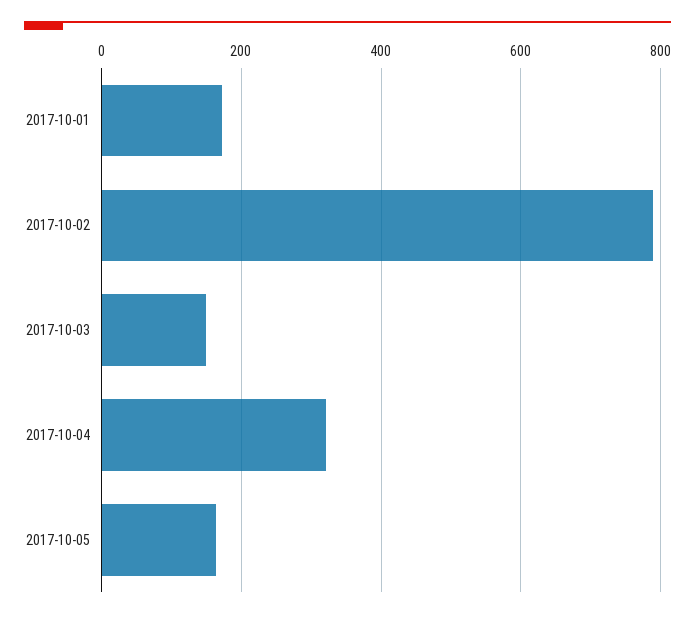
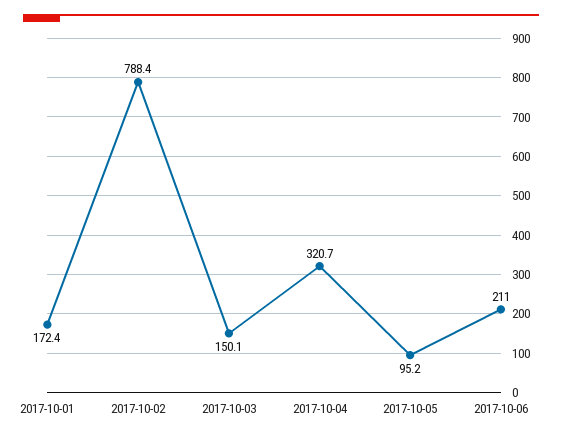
2017-10-05: 160 -> 95.2
2017-10-06: none -> 211

